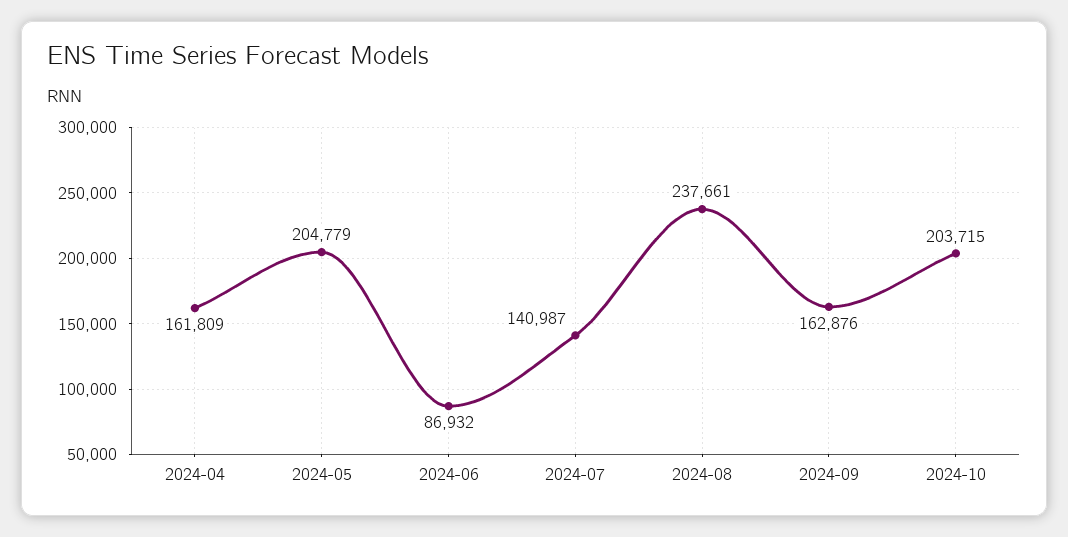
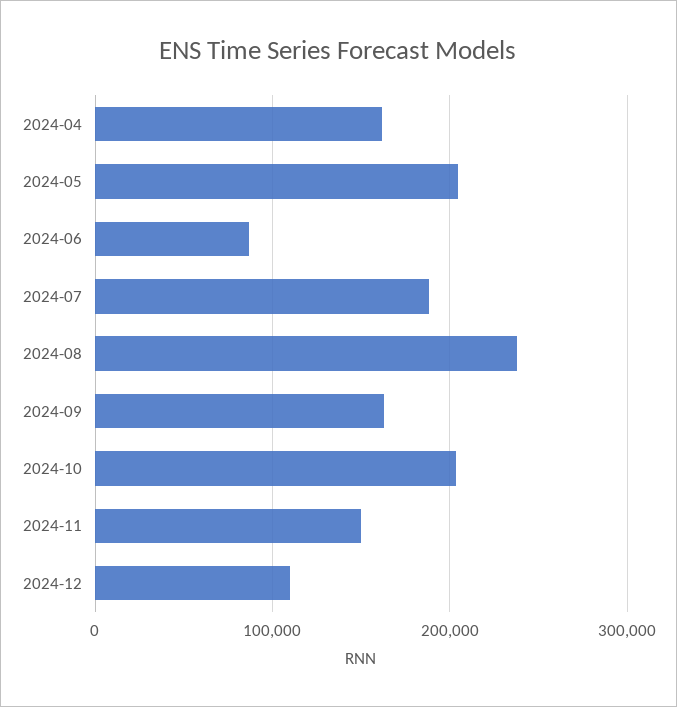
2024-07: 140987 -> 190000
2024-11: none -> 150000
2024-12: none -> 110000

